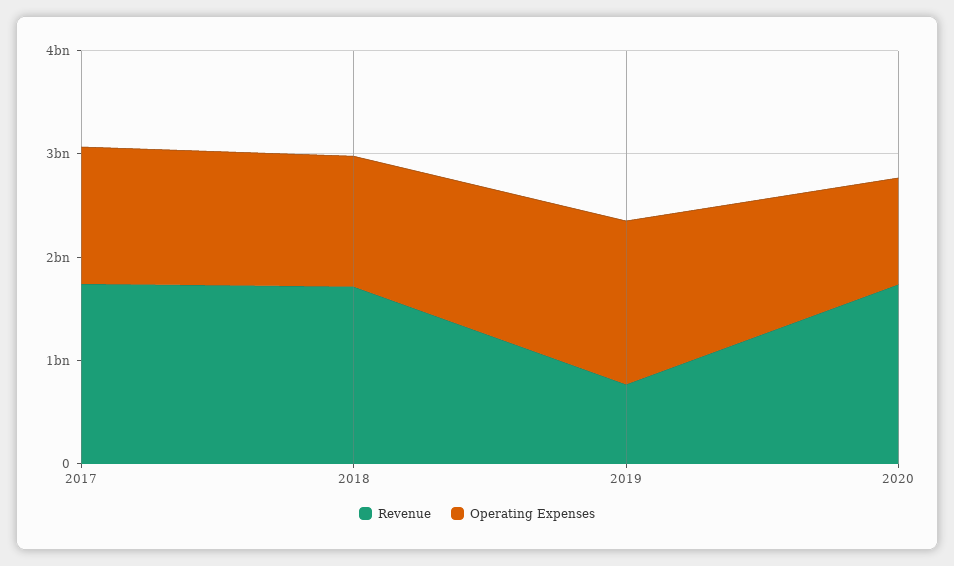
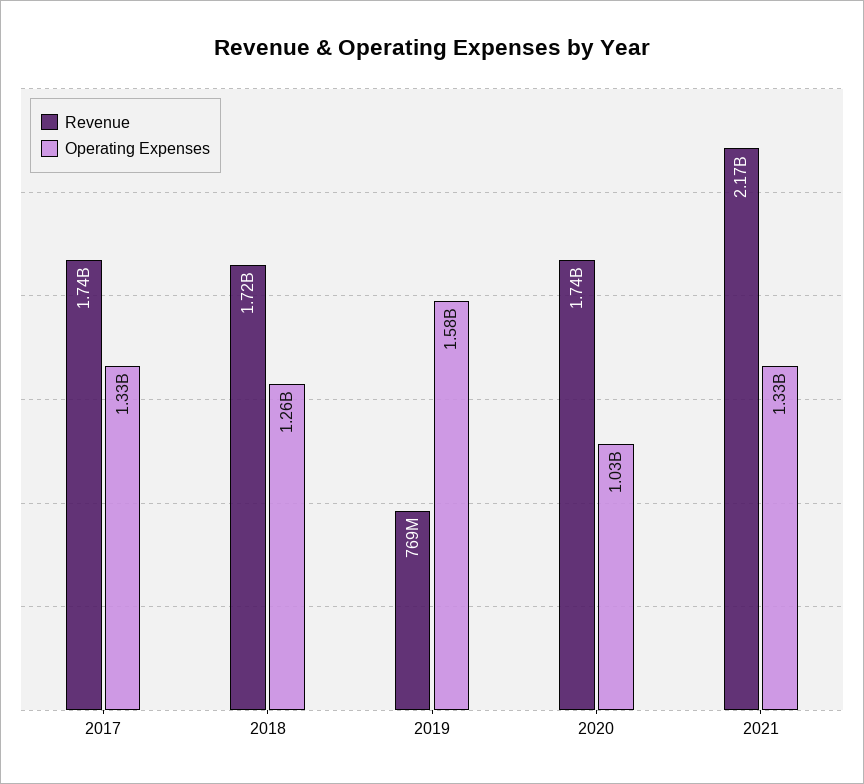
Revenue, 2021: none -> 2170000000
Operating Expenses, 2021: none -> 1330000000

